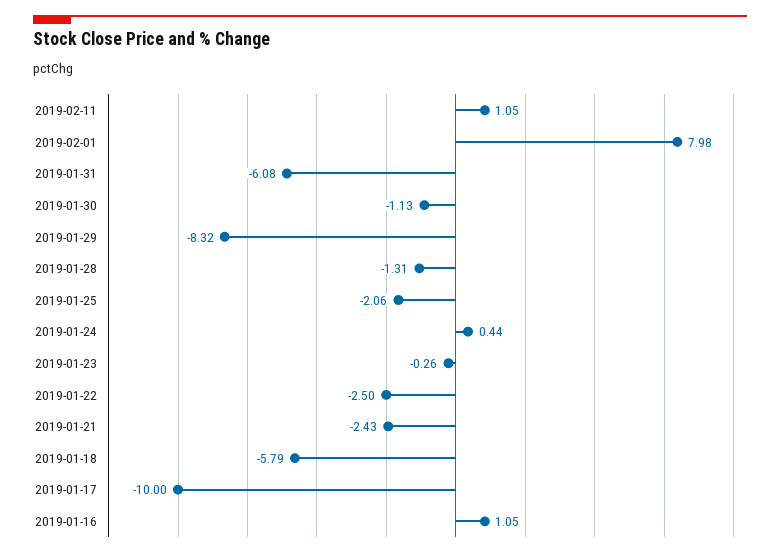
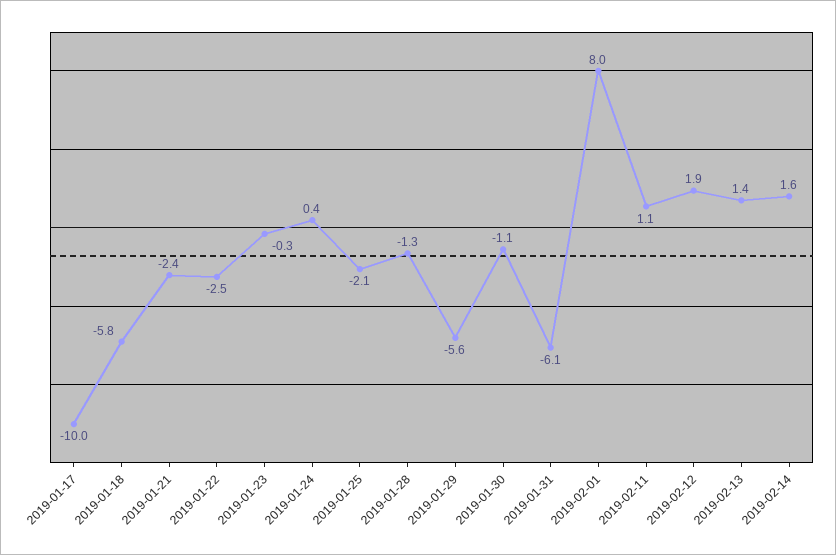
2019-01-29: -8.32 -> -5.6
2019-01-16: 1.05 -> none
2019-02-12: none -> 1.9
2019-02-13: none -> 1.4
2019-02-14: none -> 1.6

